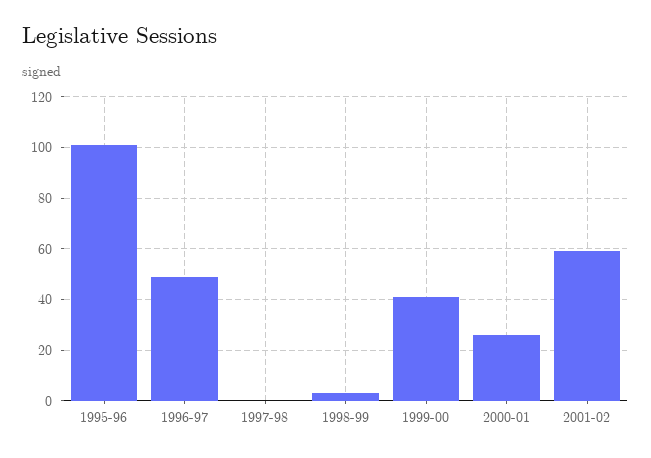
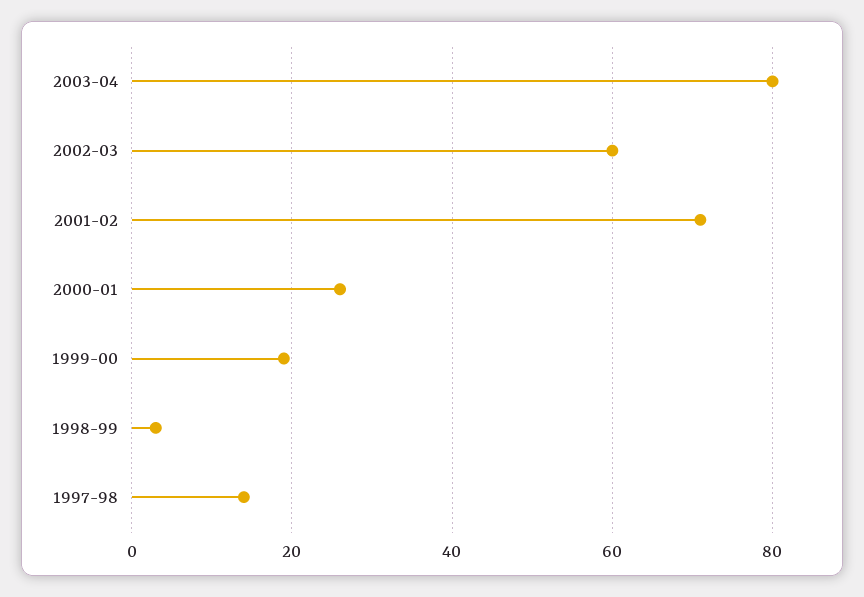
1995-96: 100 -> none
1996-97: 50 -> none
1997-98: 0 -> 15
1999-00: 40 -> 20
2001-02: 60 -> 70
2003-04: none -> 80
2002-03: none -> 60

